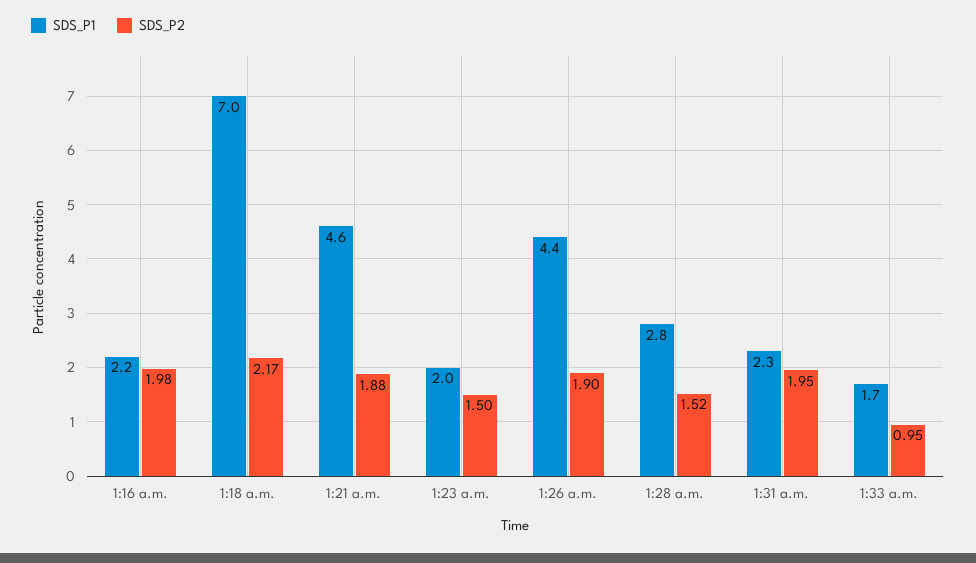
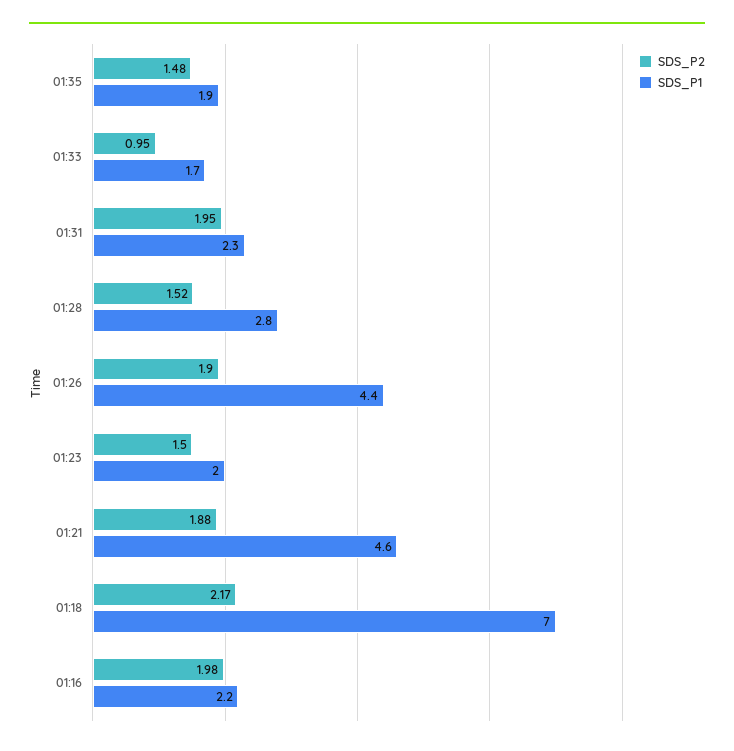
SDS_P2, 01:35: none -> 1.48
SDS_P1, 01:35: none -> 1.9

